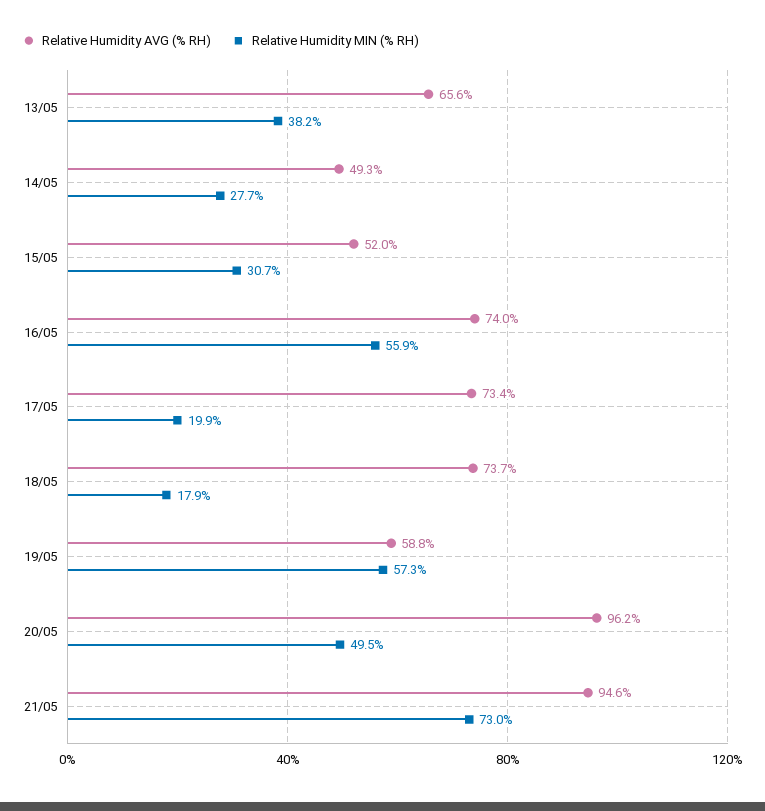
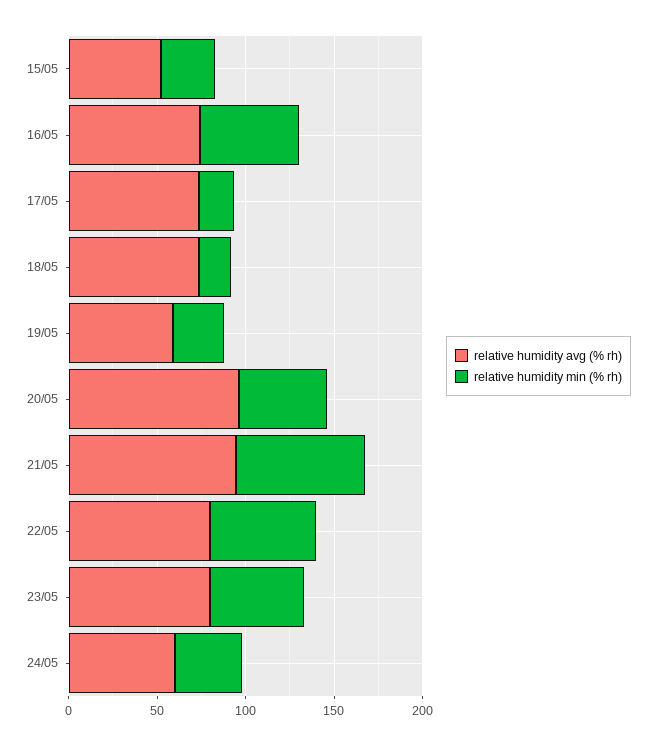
Relative Humidity AVG (% RH), 13/05: 65.6 -> none
Relative Humidity MIN (% RH), 13/05: 38.2 -> none
Relative Humidity AVG (% RH), 14/05: 49.3 -> none
Relative Humidity MIN (% RH), 14/05: 27.7 -> none
Relative Humidity MIN (% RH), 19/05: 57.3 -> 30
Relative Humidity AVG (% RH), 22/05: none -> 80
Relative Humidity MIN (% RH), 22/05: none -> 60
Relative Humidity AVG (% RH), 23/05: none -> 80
Relative Humidity MIN (% RH), 23/05: none -> 50
Relative Humidity AVG (% RH), 24/05: none -> 60
Relative Humidity MIN (% RH), 24/05: none -> 40

